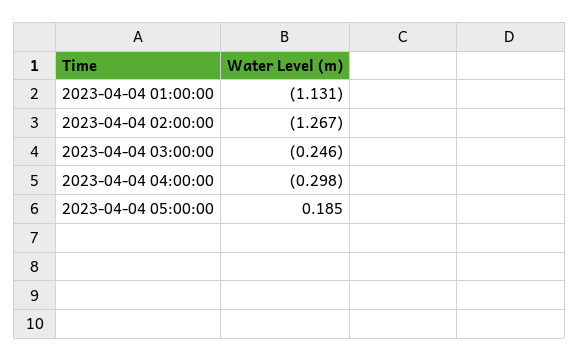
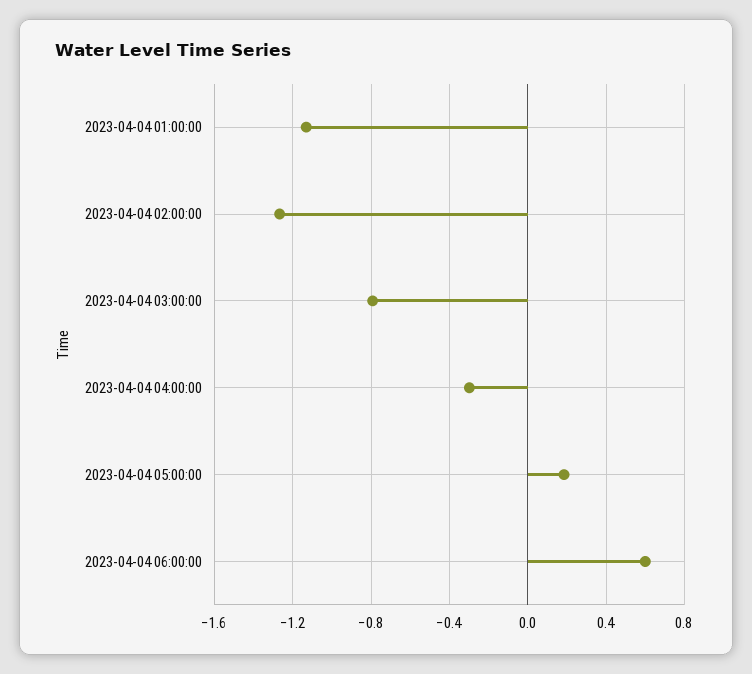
2023-04-04 03:00:00: -0.246 -> -0.8
2023-04-04 06:00:00: none -> 0.6

